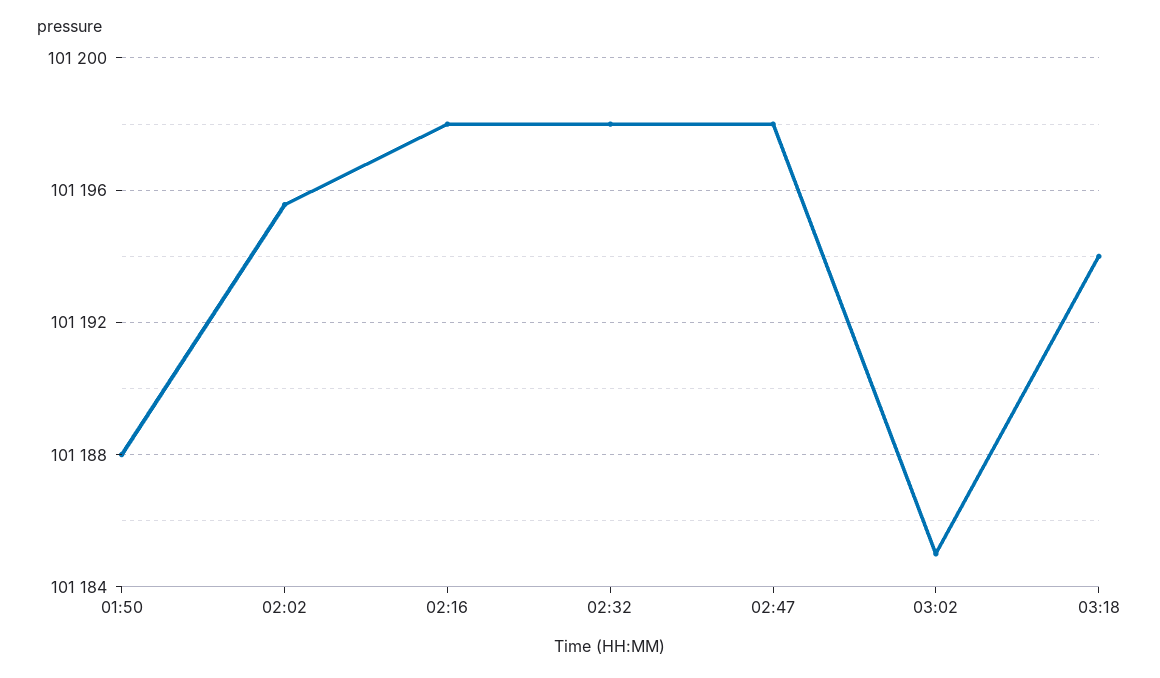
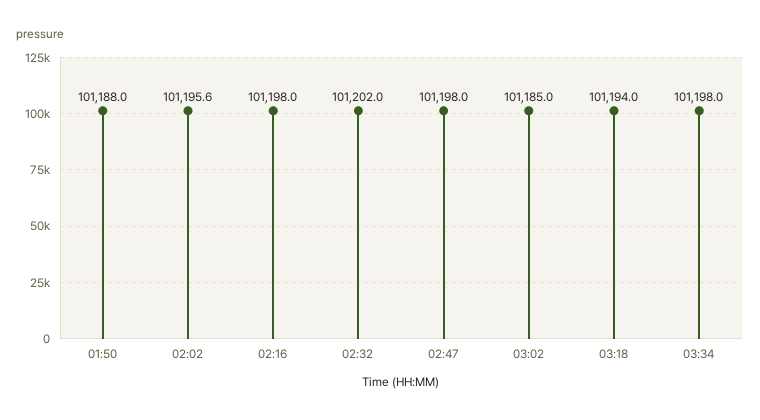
02:32: 101198 -> 101202
03:34: none -> 101198

